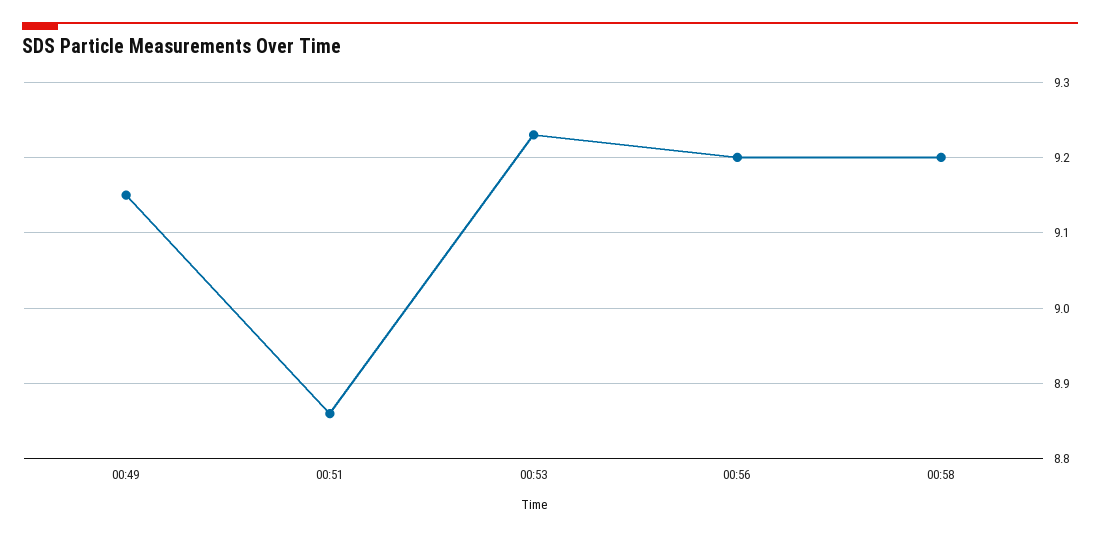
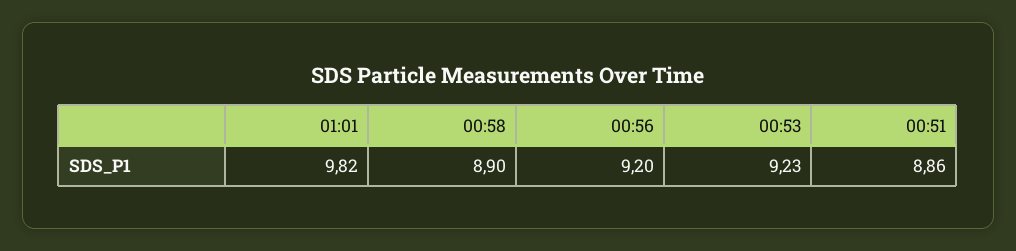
00:49: 9.15 -> none
00:58: 9.2 -> 8.9
01:01: none -> 9.82

